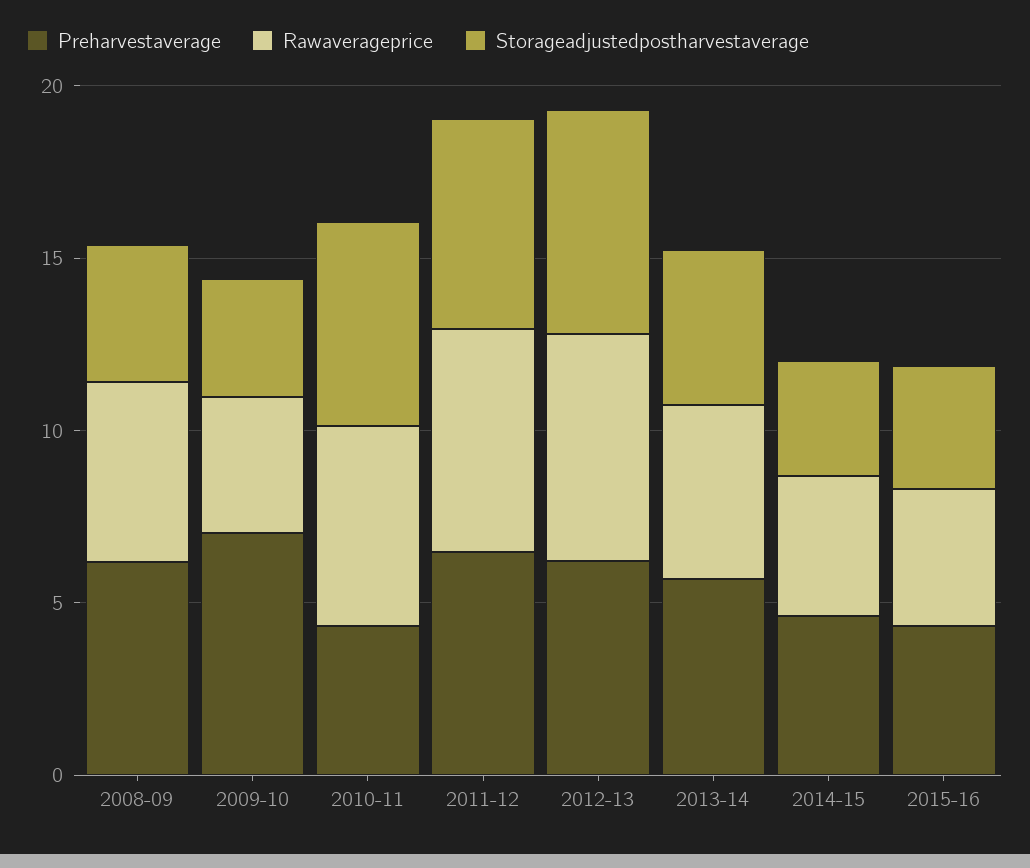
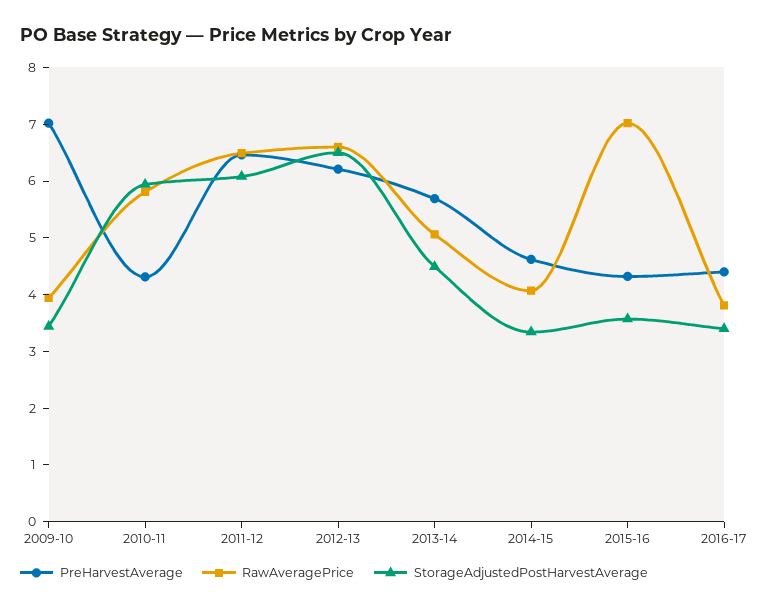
Preharvestaverage, 2008-09: 6 -> none
Rawaverageprice, 2008-09: 5 -> none
Storageadjustedpostharvestaverage, 2008-09: 4 -> none
Rawaverageprice, 2015-16: 4 -> 7
Preharvestaverage, 2016-17: none -> 4.4
Rawaverageprice, 2016-17: none -> 3.8
Storageadjustedpostharvestaverage, 2016-17: none -> 3.4

